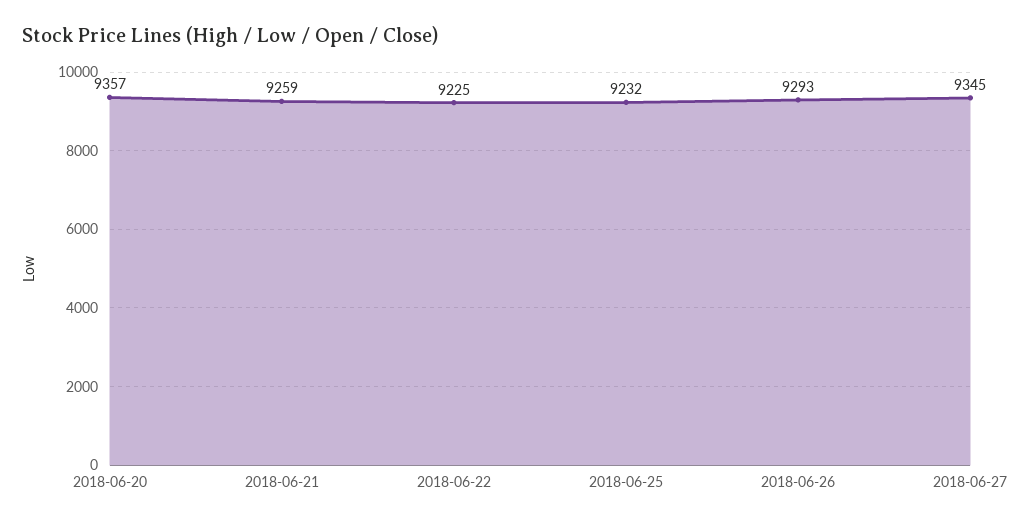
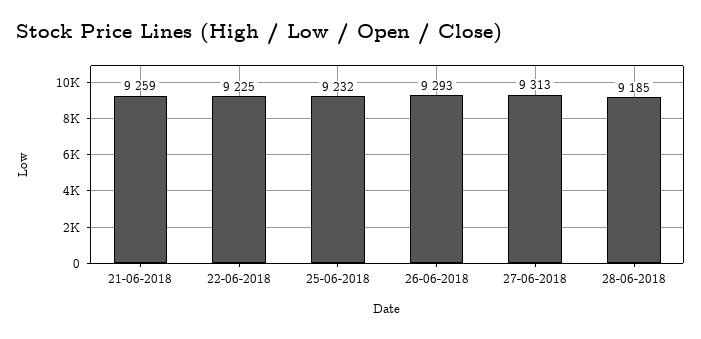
2018-06-20: 9357 -> none
2018-06-27: 9345 -> 9313
28-06-2018: none -> 9185

